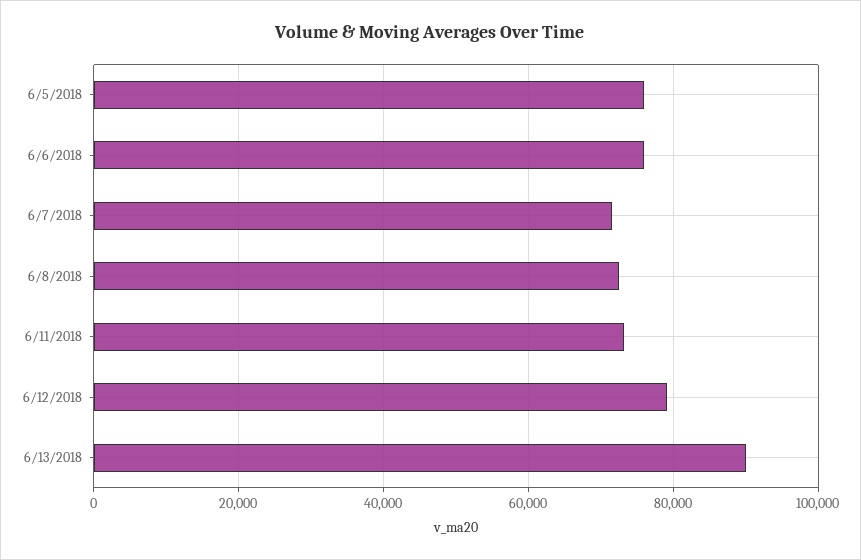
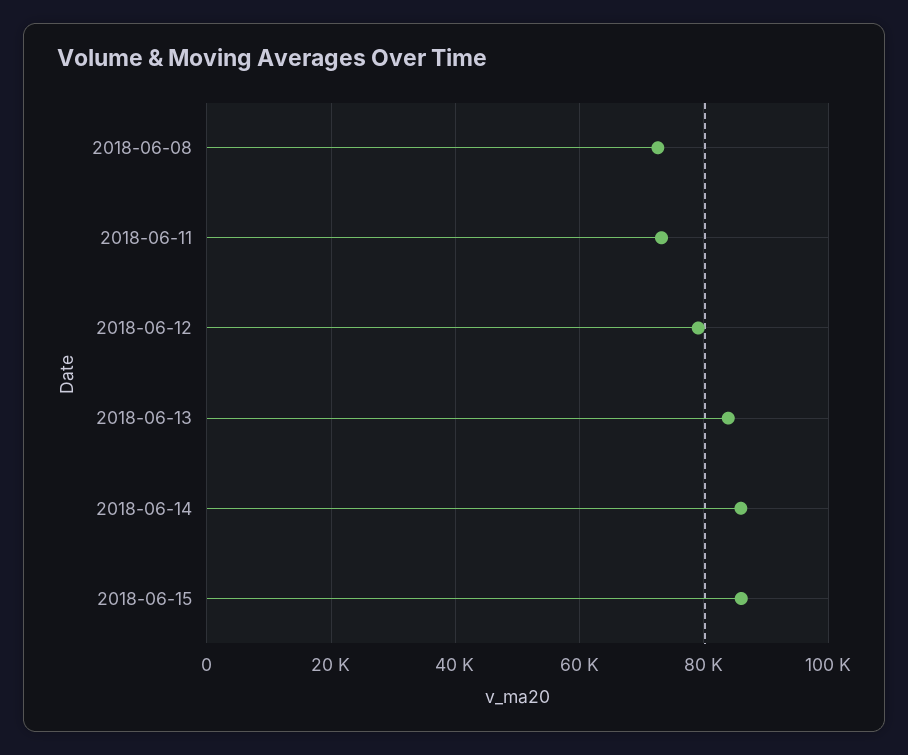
6/5/2018: 76000 -> none
6/6/2018: 76000 -> none
6/7/2018: 72000 -> none
6/13/2018: 90000 -> 84000
2018-06-14: none -> 86000
2018-06-15: none -> 86000

